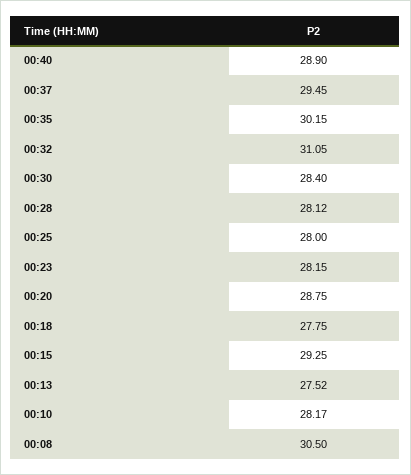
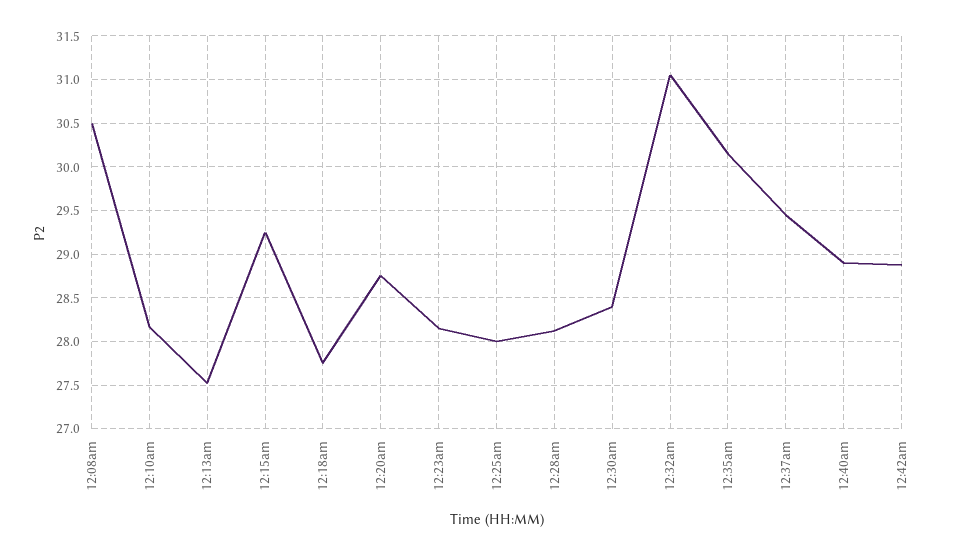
12:42am: none -> 28.9

